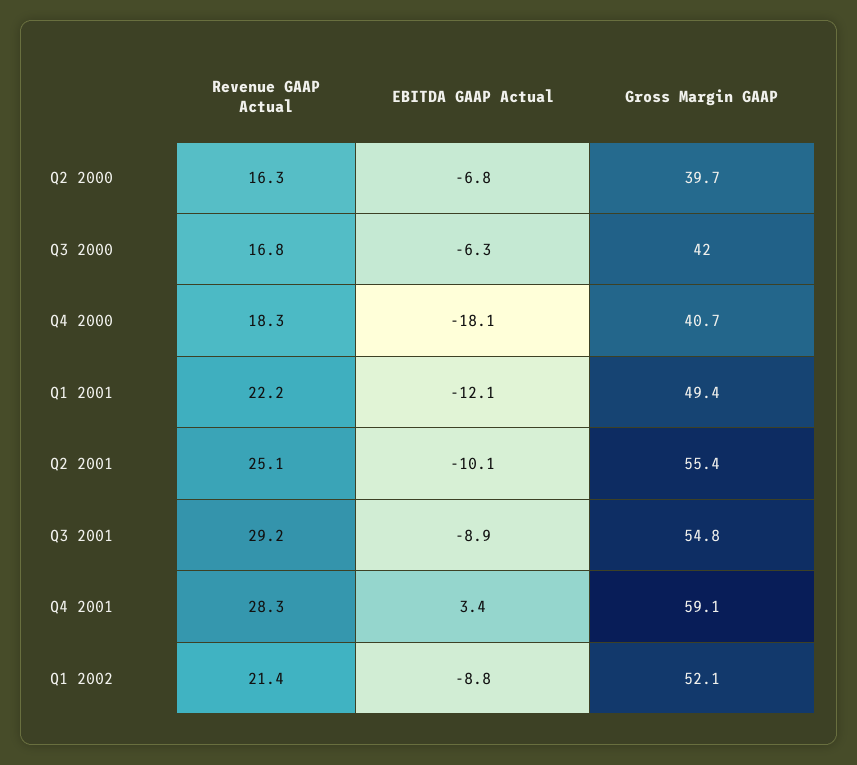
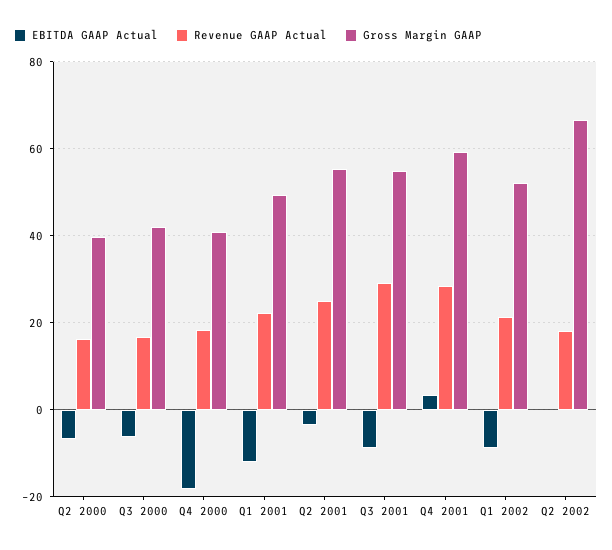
EBITDA GAAP Actual, Q2 2001: -10.1 -> -4
EBITDA GAAP Actual, Q2 2002: none -> 0
Revenue GAAP Actual, Q2 2002: none -> 18
Gross Margin GAAP, Q2 2002: none -> 66

